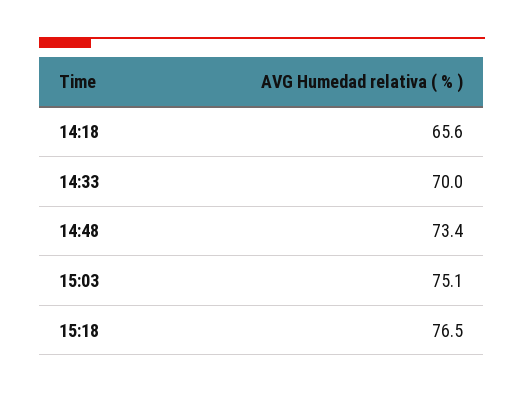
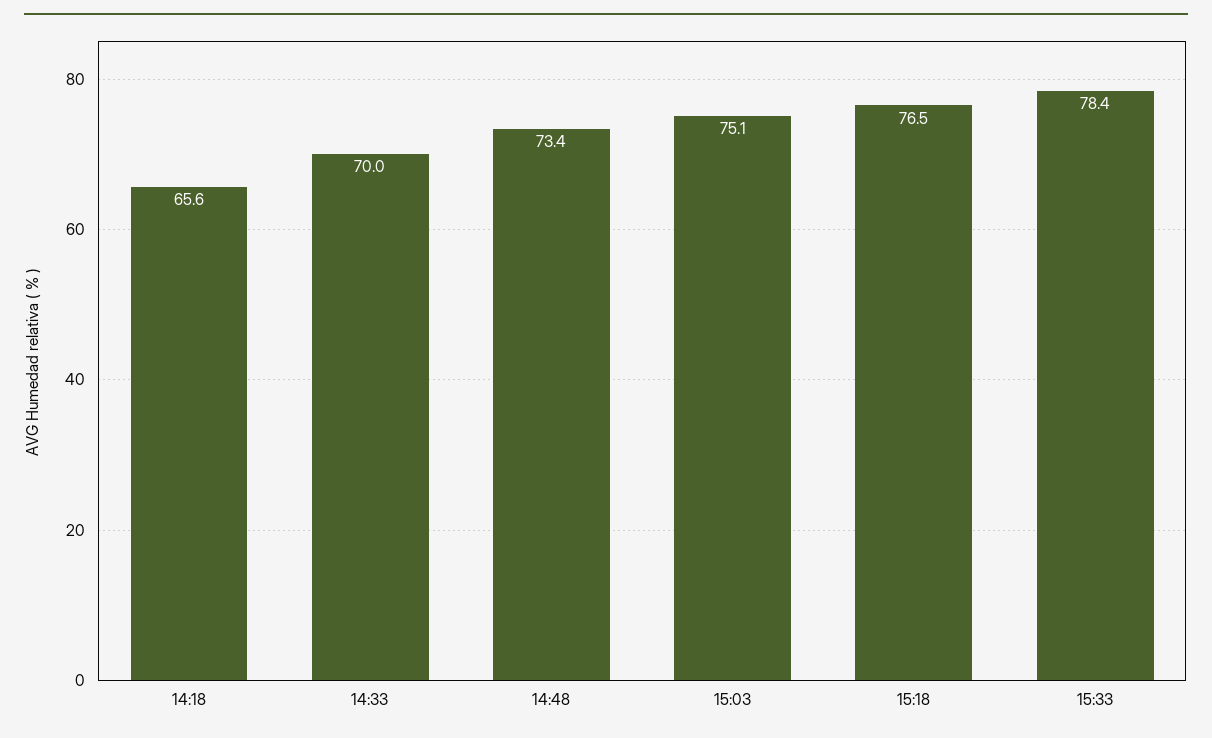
15:33: none -> 78.4

